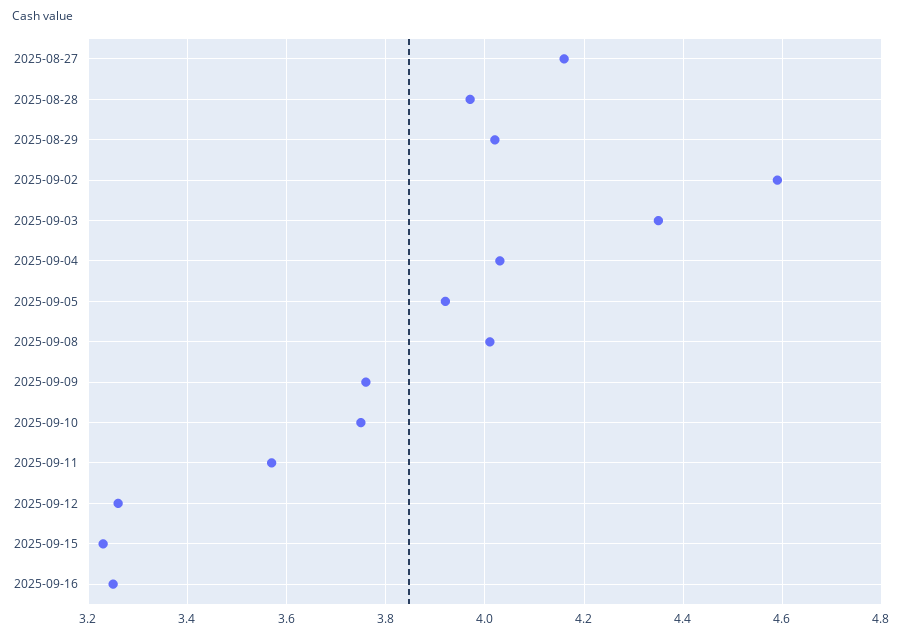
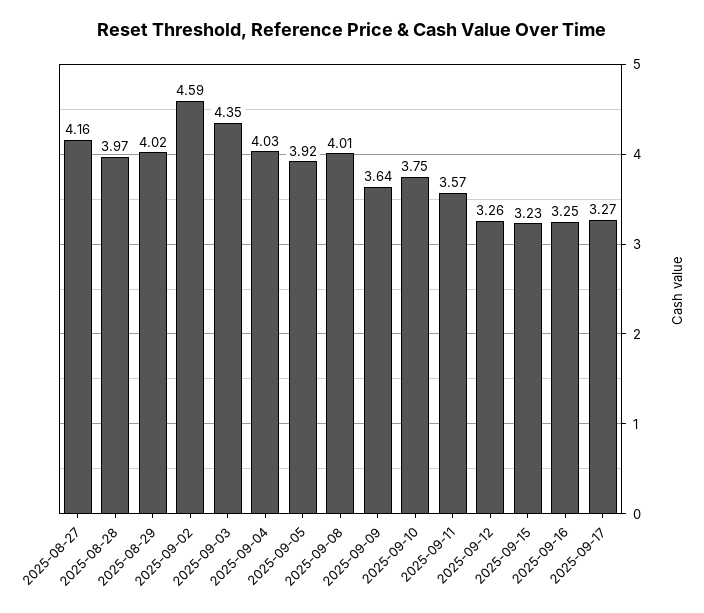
2025-09-09: 3.75 -> 3.64
2025-09-17: none -> 3.27

